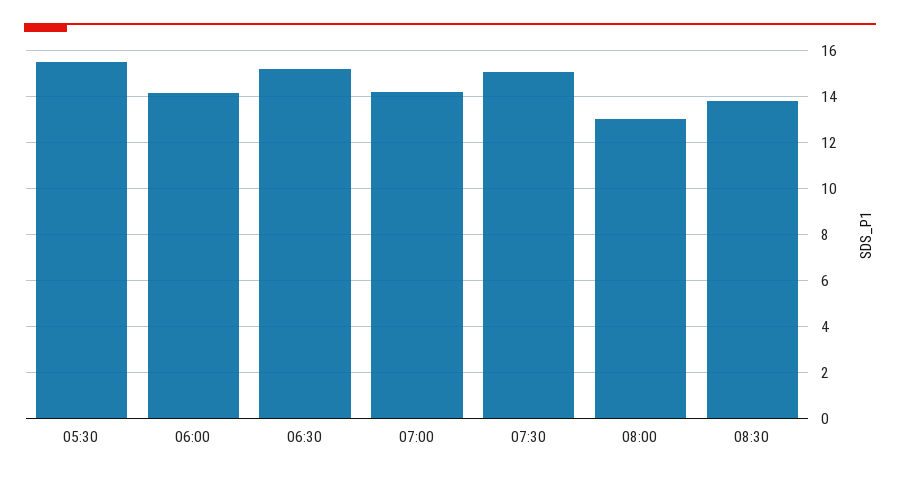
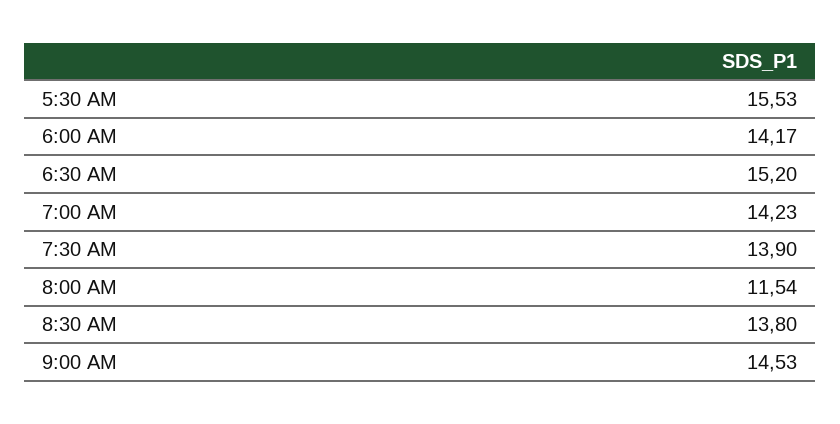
07:30: 15 -> 13.9
08:00: 13 -> 11.54
9:00 AM: none -> 14.53

